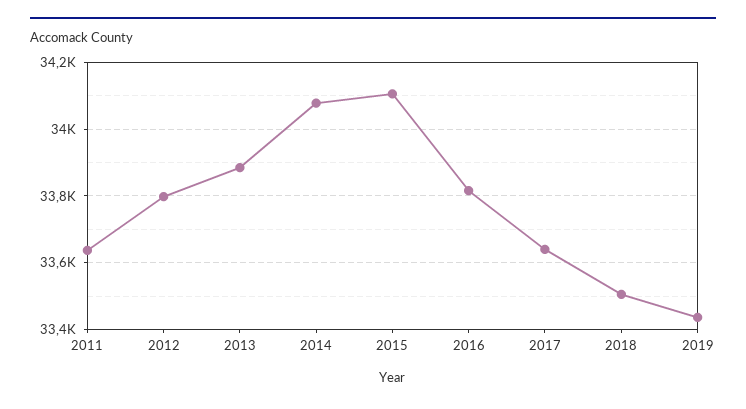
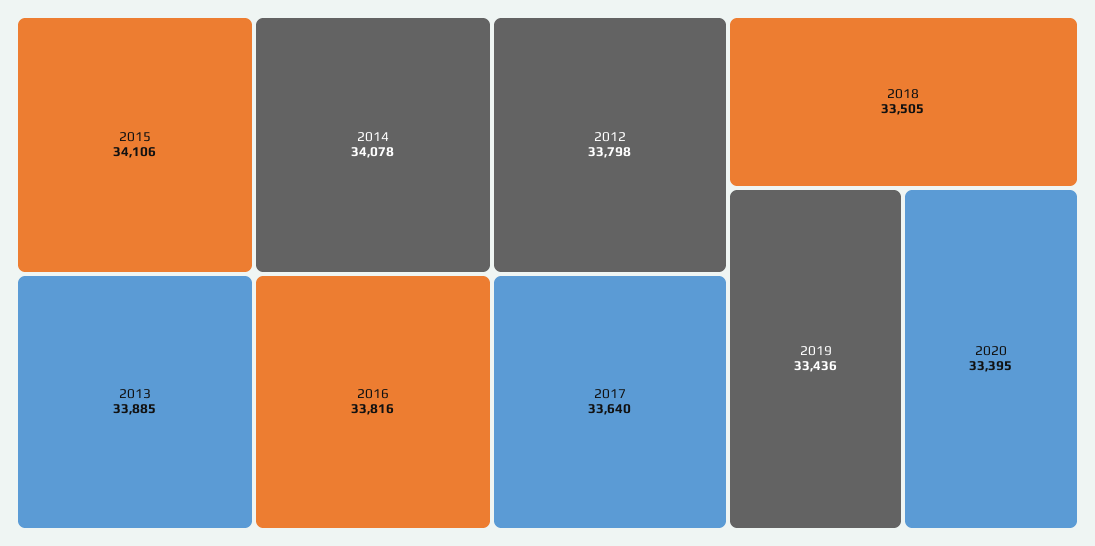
2011: 33640 -> none
2020: none -> 33395

